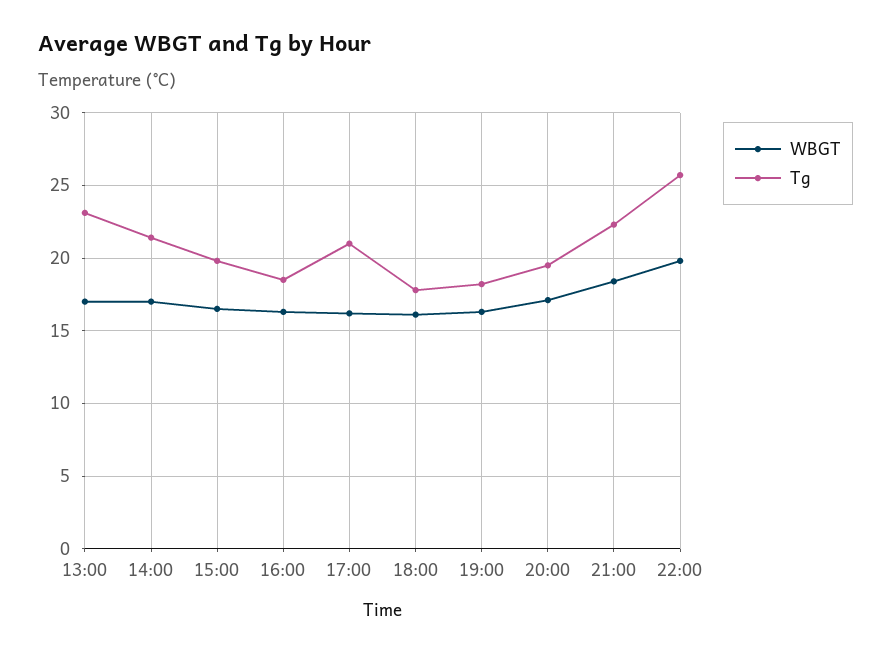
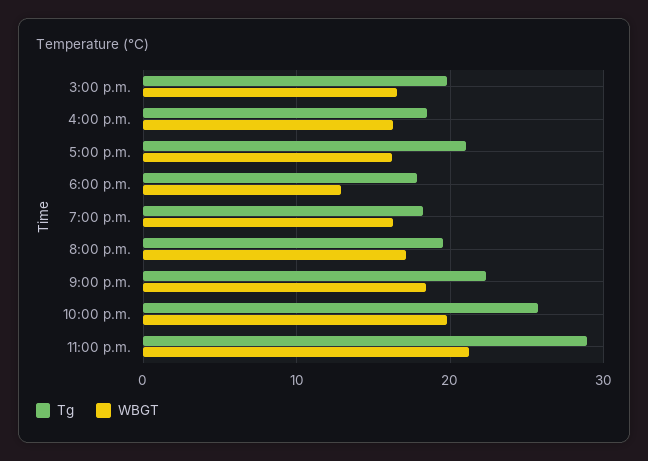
WBGT, 13:00: 17 -> none
Tg, 13:00: 23 -> none
WBGT, 14:00: 17 -> none
Tg, 14:00: 21.5 -> none
WBGT, 18:00: 16 -> 13
Tg, 11:00 p.m.: none -> 29
WBGT, 11:00 p.m.: none -> 21

